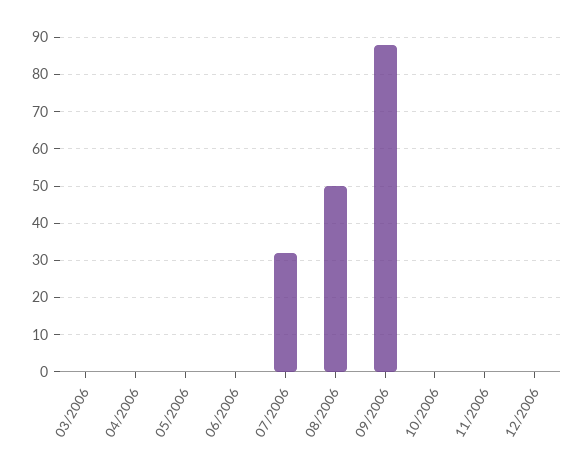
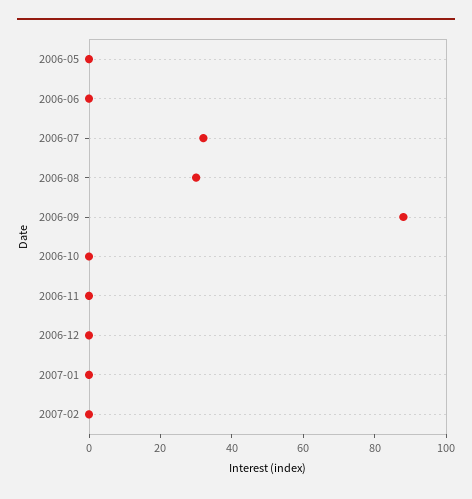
03/2006: 0 -> none
04/2006: 0 -> none
08/2006: 50 -> 30
2007-01: none -> 0
2007-02: none -> 0

